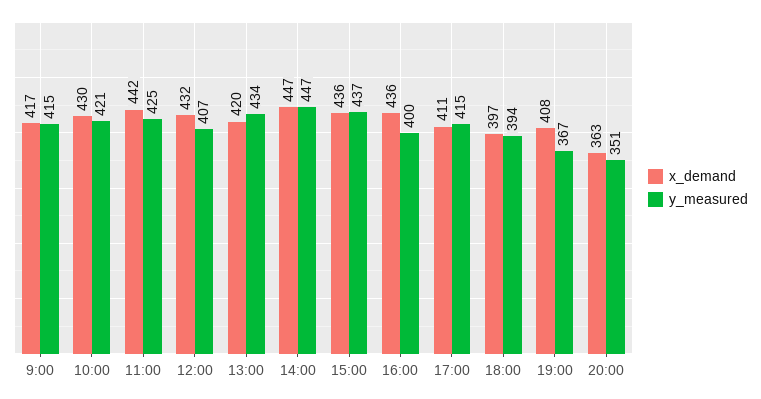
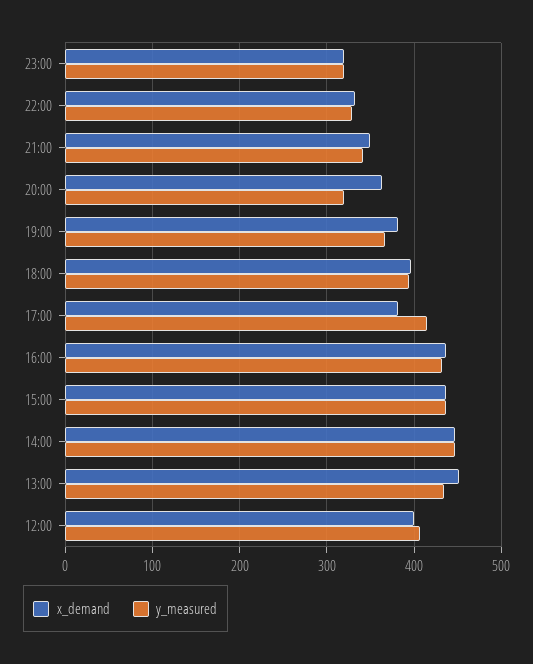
x_demand, 9:00: 417 -> none
y_measured, 9:00: 415 -> none
x_demand, 10:00: 430 -> none
y_measured, 10:00: 421 -> none
x_demand, 11:00: 442 -> none
y_measured, 11:00: 425 -> none
x_demand, 12:00: 432 -> 400
x_demand, 13:00: 420 -> 450
y_measured, 16:00: 400 -> 430
x_demand, 17:00: 411 -> 380
x_demand, 19:00: 408 -> 380
y_measured, 20:00: 351 -> 320
x_demand, 23:00: none -> 320
y_measured, 23:00: none -> 320
x_demand, 22:00: none -> 330
y_measured, 22:00: none -> 330
x_demand, 21:00: none -> 350
y_measured, 21:00: none -> 340

